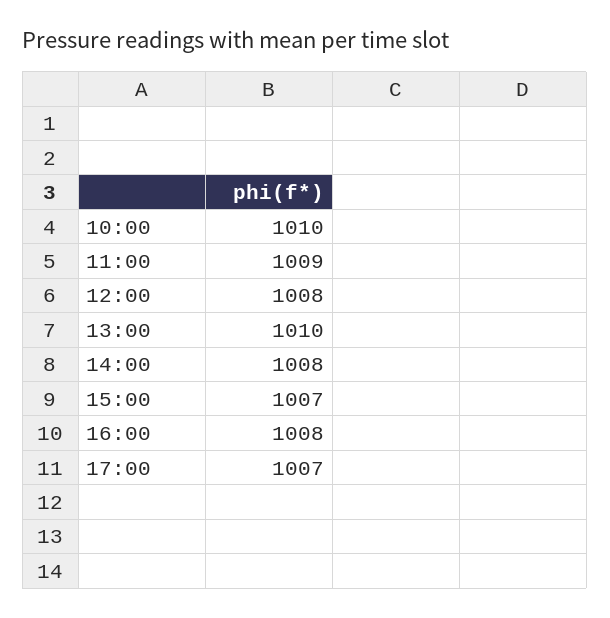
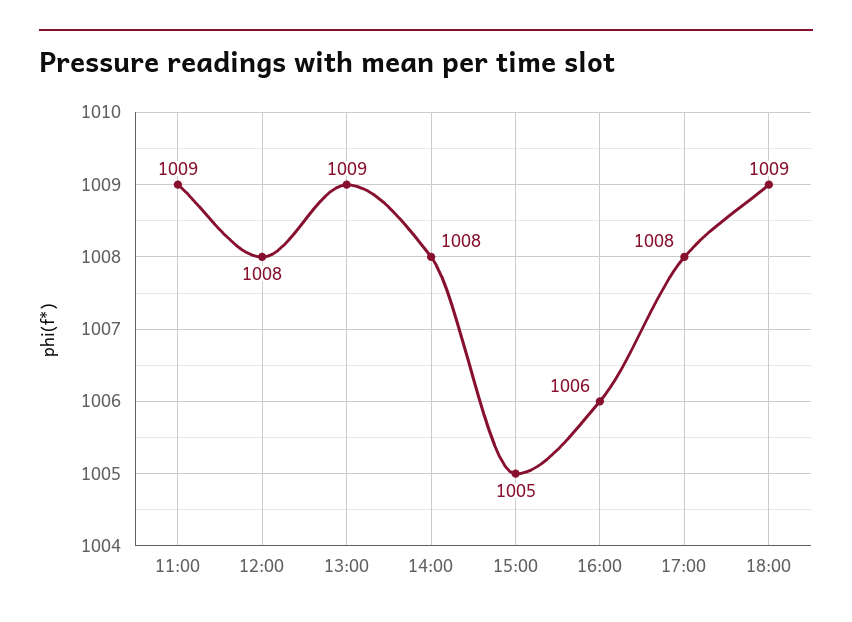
10:00: 1010 -> none
13:00: 1010 -> 1009
15:00: 1007 -> 1005
16:00: 1008 -> 1006
17:00: 1007 -> 1008
18:00: none -> 1009

